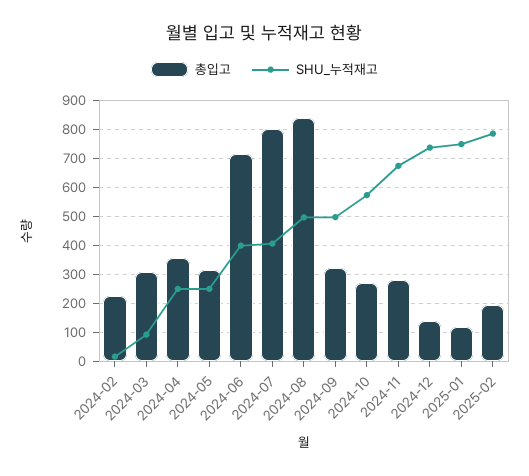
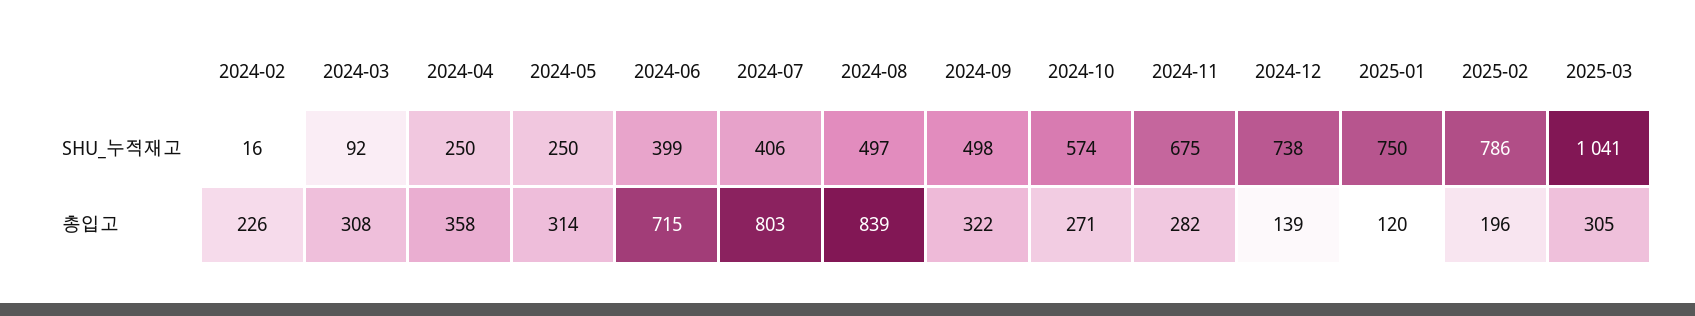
SHU_누적재고, 2025-03: none -> 1041
총입고, 2025-03: none -> 305

